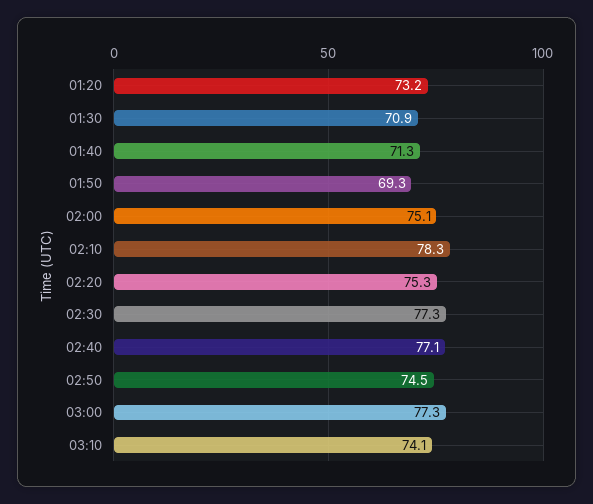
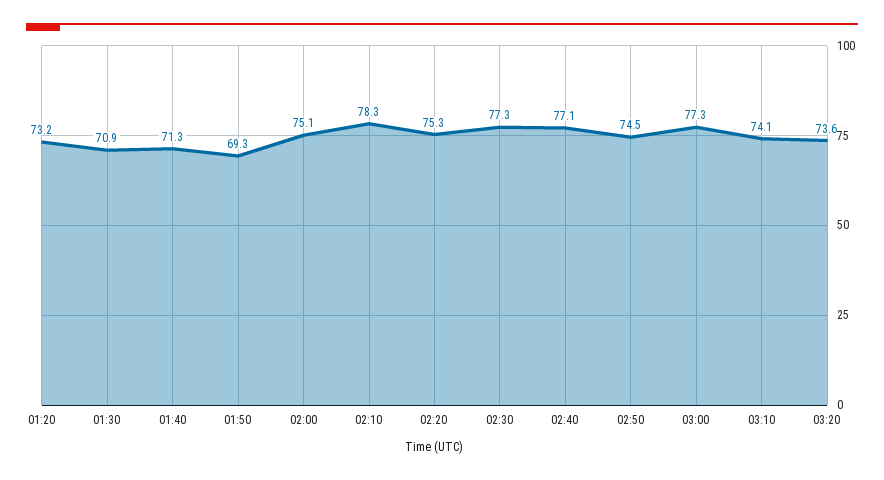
03:20: none -> 73.6

